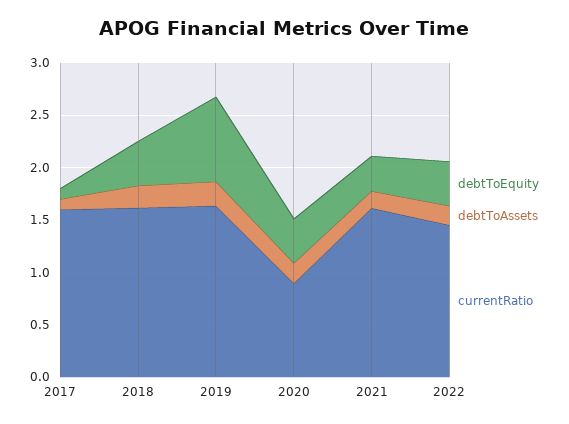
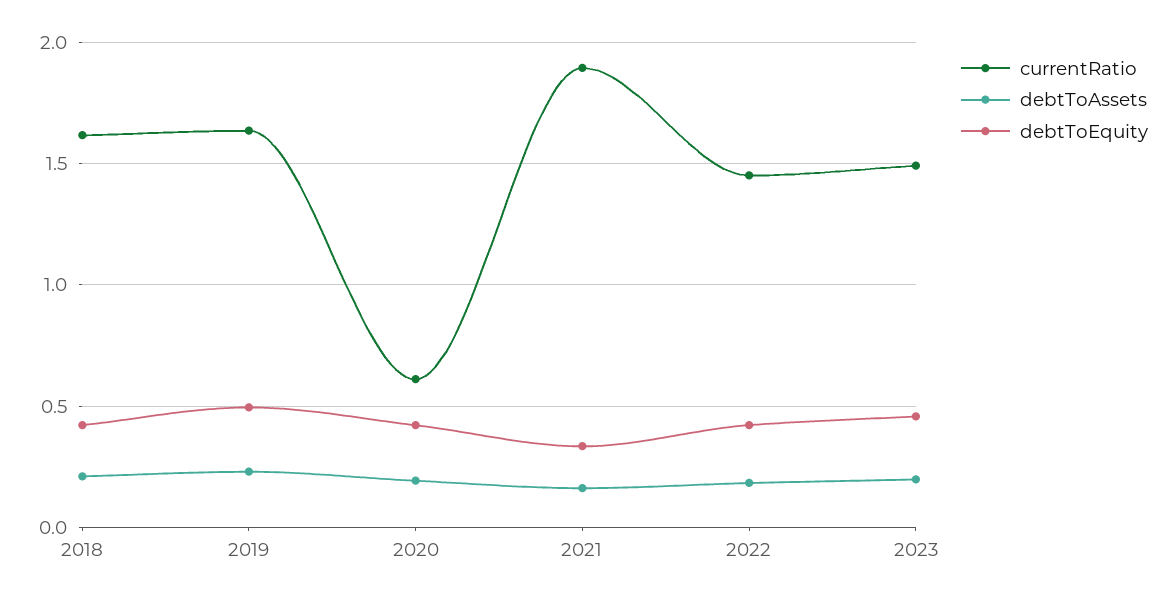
debtToEquity, 2017: 0.1 -> none
debtToAssets, 2017: 0.1 -> none
currentRatio, 2017: 1.6 -> none
debtToEquity, 2019: 0.8 -> 0.5
currentRatio, 2020: 0.9 -> 0.6
currentRatio, 2021: 1.6 -> 1.9
currentRatio, 2023: none -> 1.5
debtToAssets, 2023: none -> 0.2
debtToEquity, 2023: none -> 0.45

